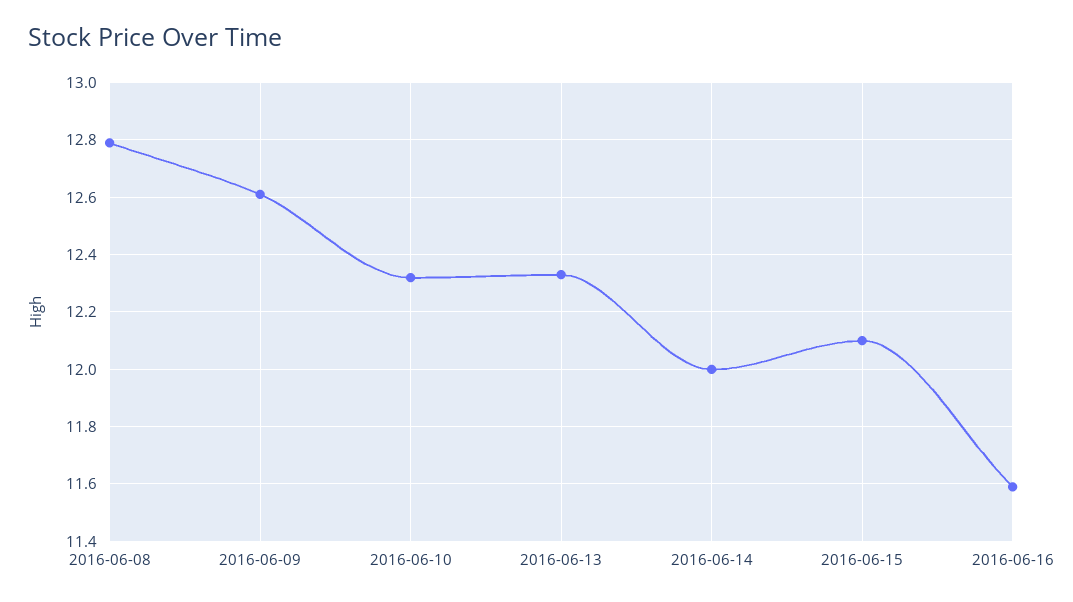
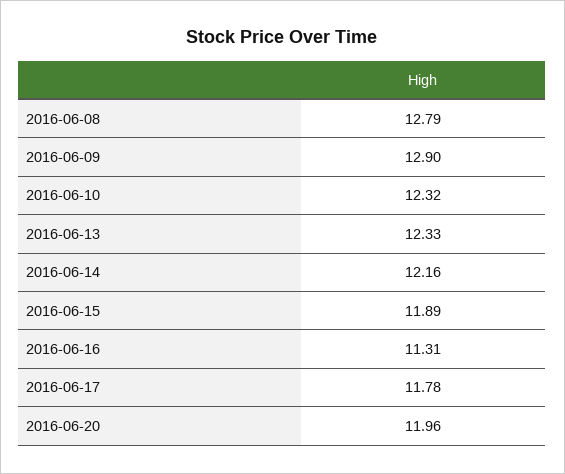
2016-06-09: 12.6 -> 12.9
2016-06-14: 12 -> 12.16
2016-06-15: 12.1 -> 11.89
2016-06-16: 11.6 -> 11.31
2016-06-17: none -> 11.78
2016-06-20: none -> 11.96

